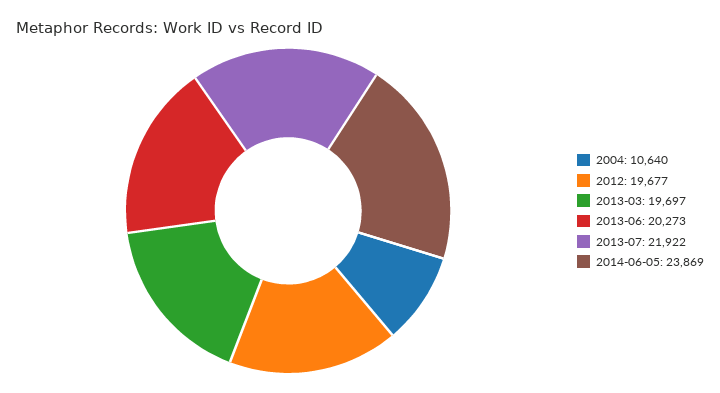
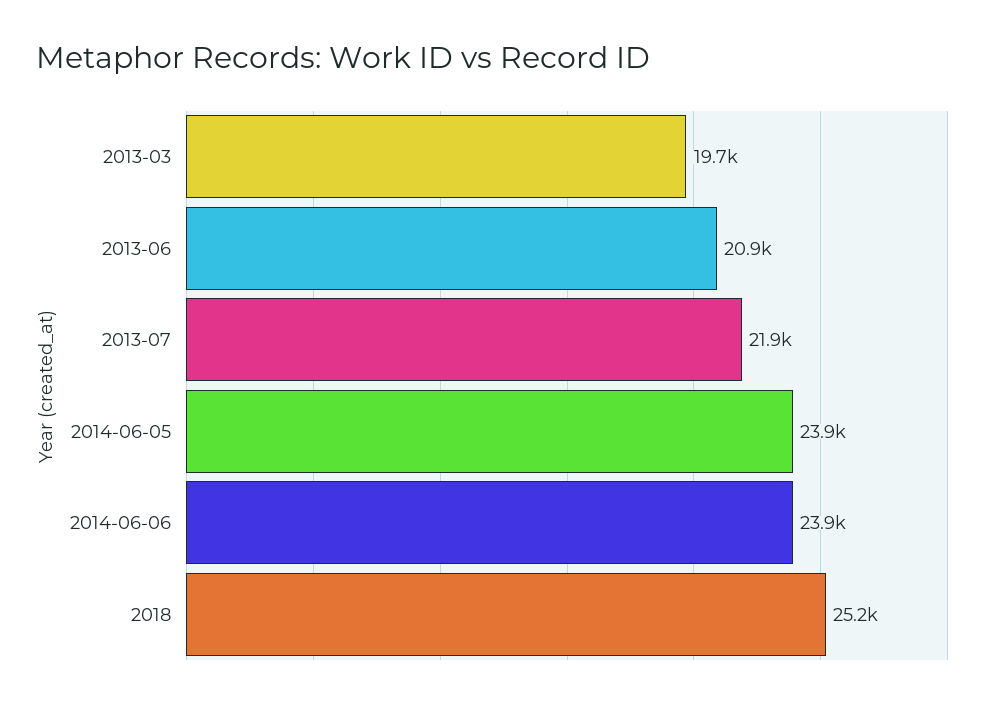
2004: 10640 -> none
2012: 19677 -> none
2013-06: 20273 -> 20900
2014-06-06: none -> 23900
2018: none -> 25200

